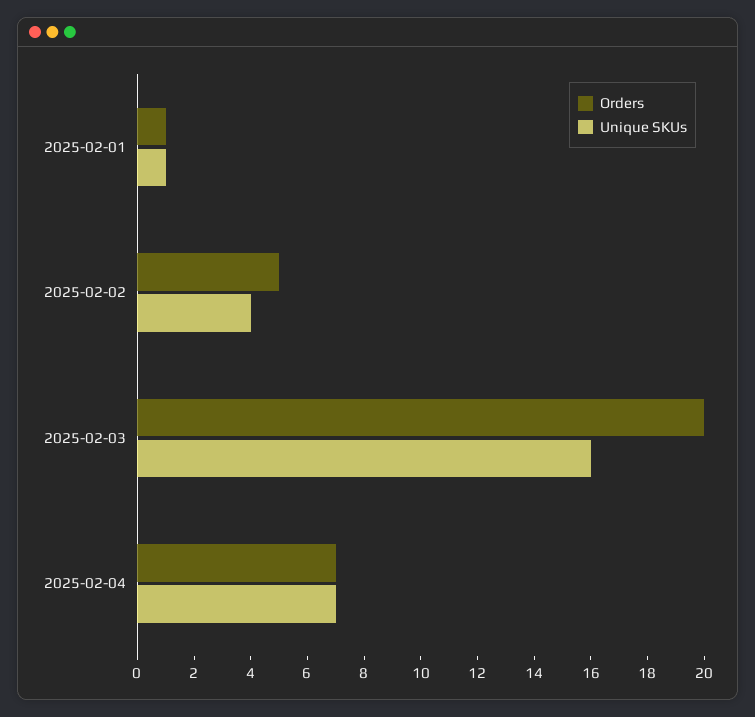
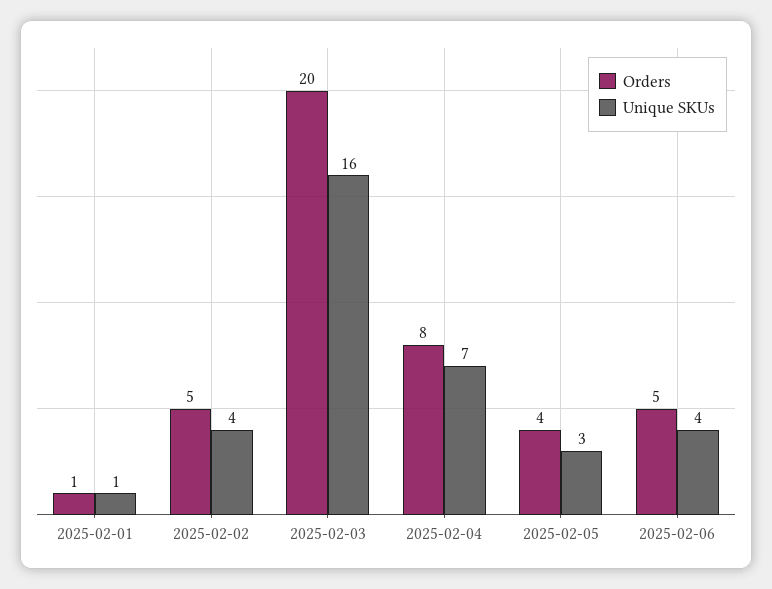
Orders, 2025-02-04: 7 -> 8
Orders, 2025-02-05: none -> 4
Unique SKUs, 2025-02-05: none -> 3
Orders, 2025-02-06: none -> 5
Unique SKUs, 2025-02-06: none -> 4

